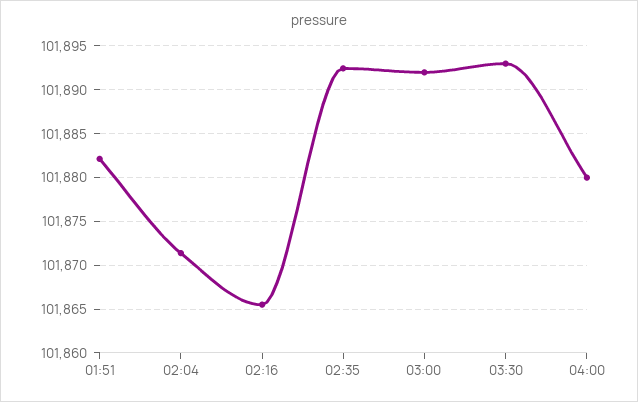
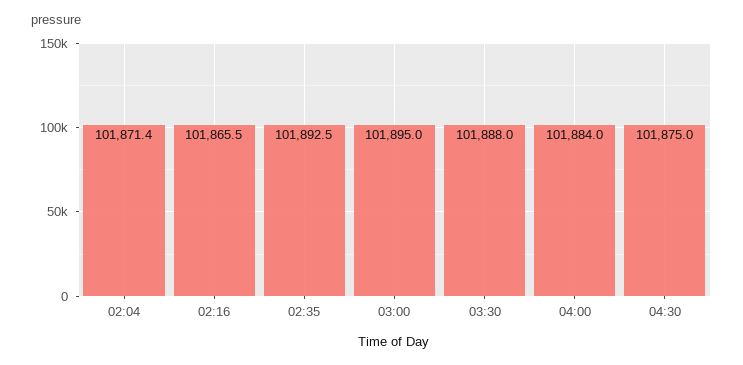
01:51: 101882 -> none
03:00: 101892 -> 101895
03:30: 101893 -> 101888
04:00: 101880 -> 101884
04:30: none -> 101875

